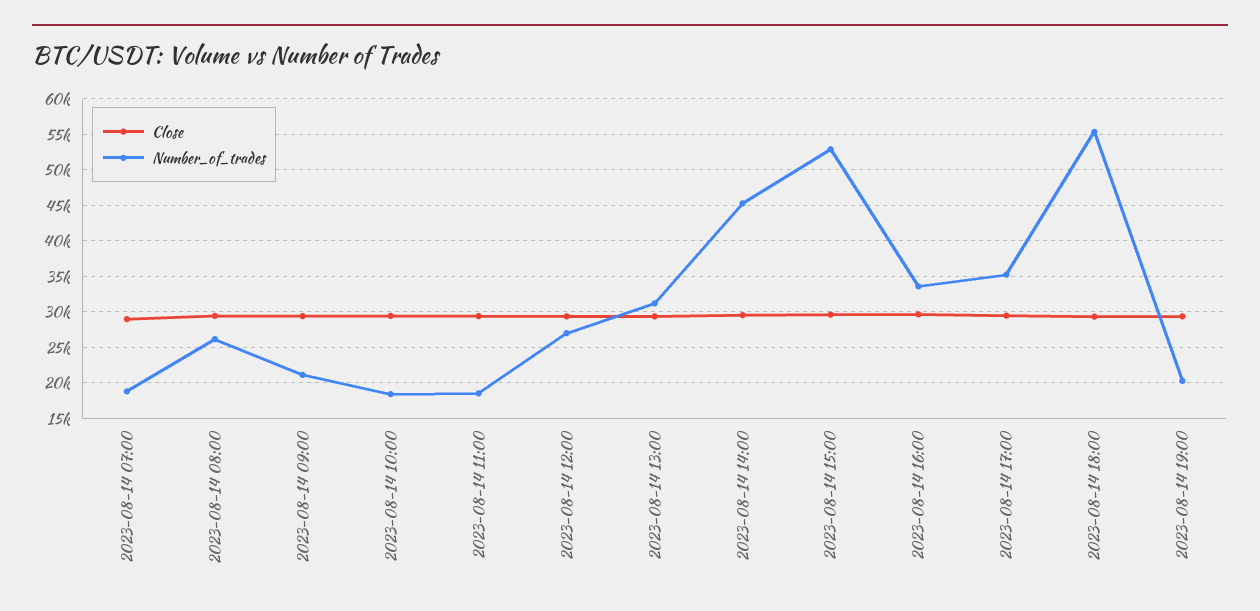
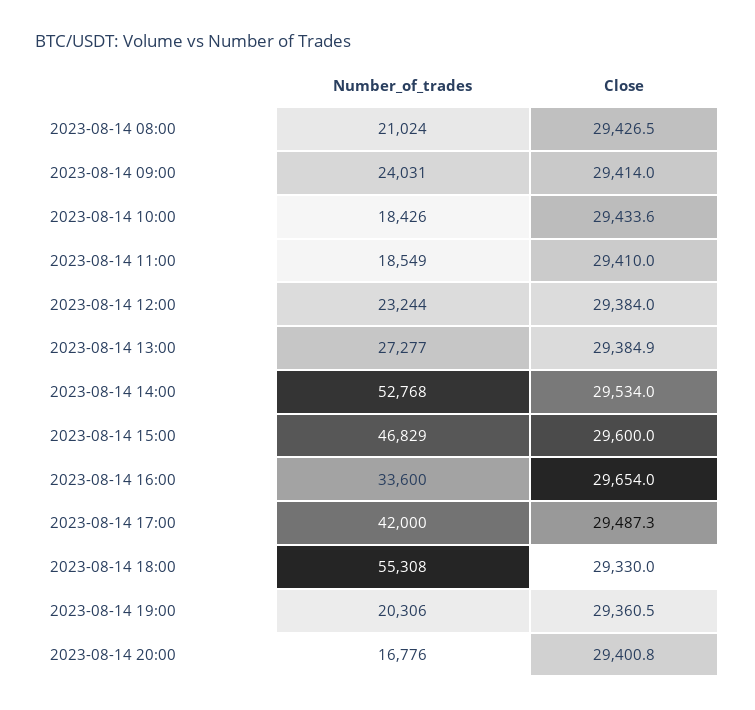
Close, 2023-08-14 07:00: 29000 -> none
Number_of_trades, 2023-08-14 07:00: 19000 -> none
Number_of_trades, 2023-08-14 08:00: 26000 -> 21024
Number_of_trades, 2023-08-14 09:00: 21000 -> 24031
Number_of_trades, 2023-08-14 12:00: 27000 -> 23244
Number_of_trades, 2023-08-14 13:00: 31000 -> 27277
Number_of_trades, 2023-08-14 14:00: 45000 -> 52768
Number_of_trades, 2023-08-14 15:00: 53000 -> 46829
Number_of_trades, 2023-08-14 17:00: 35000 -> 42000
Number_of_trades, 2023-08-14 20:00: none -> 16776
Close, 2023-08-14 20:00: none -> 29400.8

